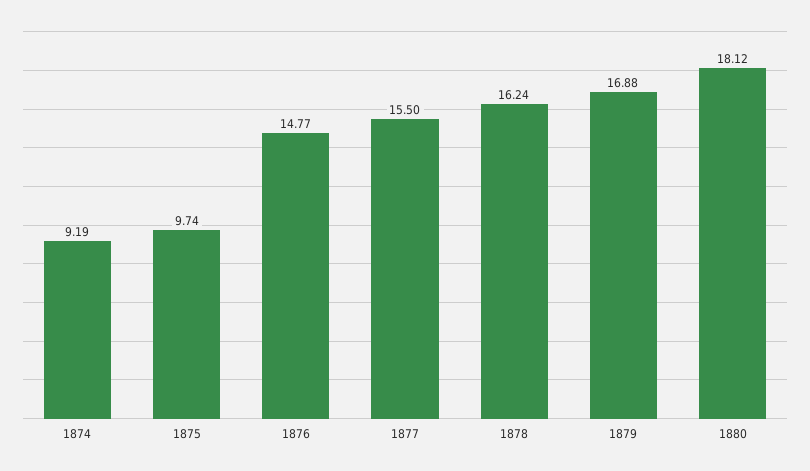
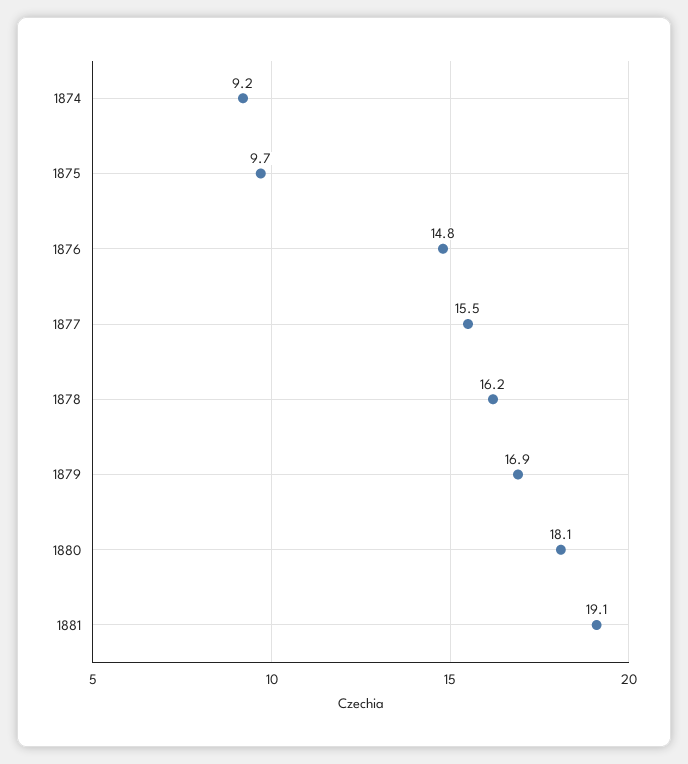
1881: none -> 19.1

